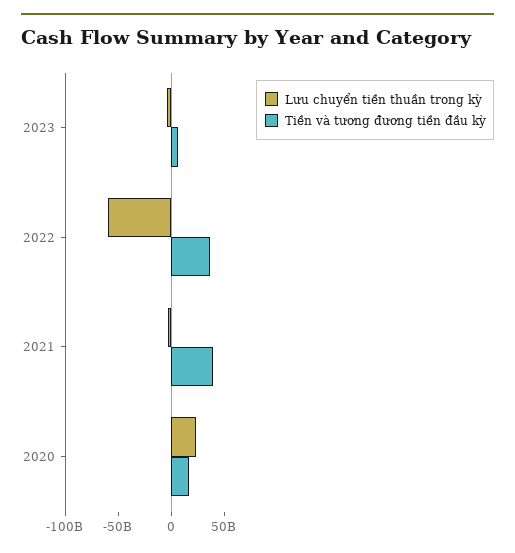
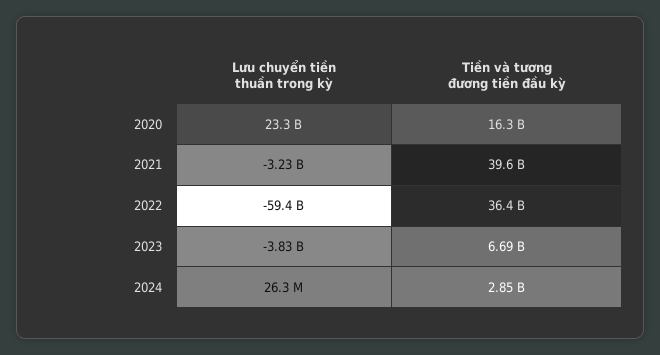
Lưu chuyển tiền thuần trong kỳ, 2024: none -> 26300000
Tiền và tương đương tiền đầu kỳ, 2024: none -> 2850000000

